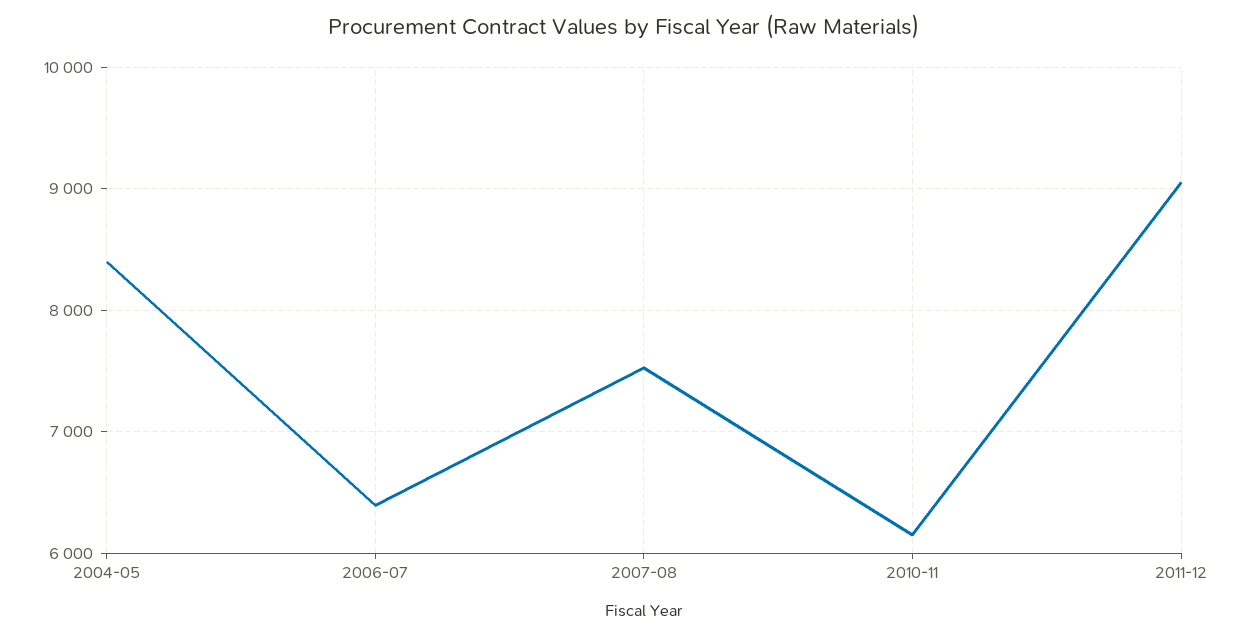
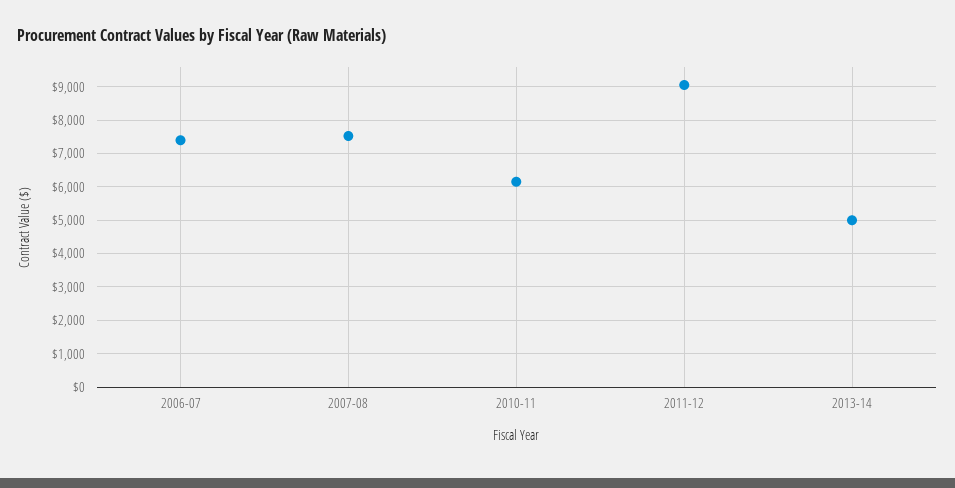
2004-05: 8400 -> none
2006-07: 6400 -> 7400
2013-14: none -> 5000

